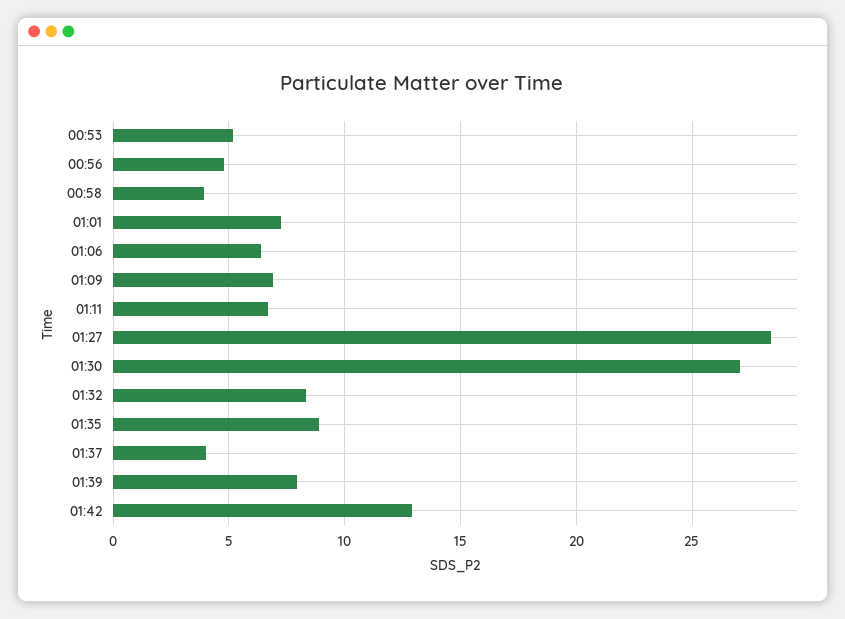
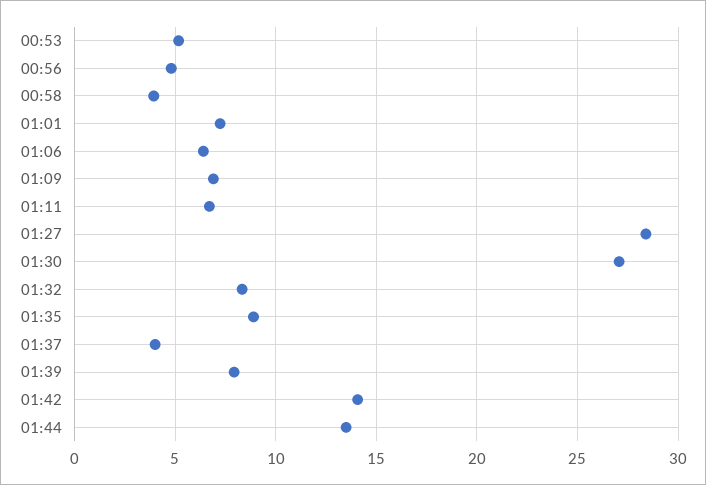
01:42: 13 -> 14
01:44: none -> 13.5

